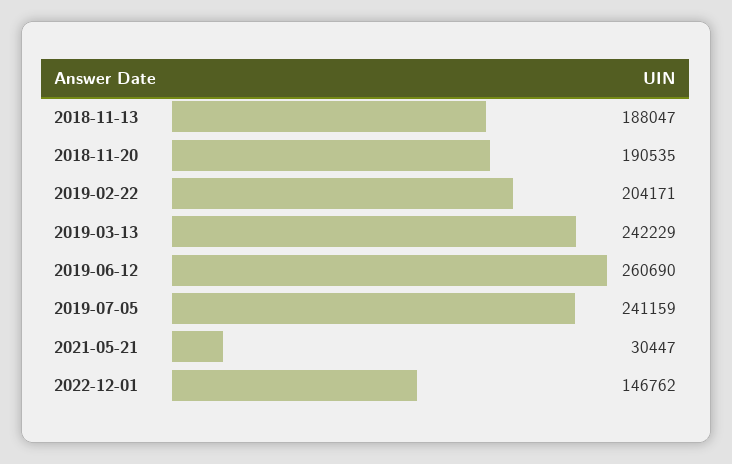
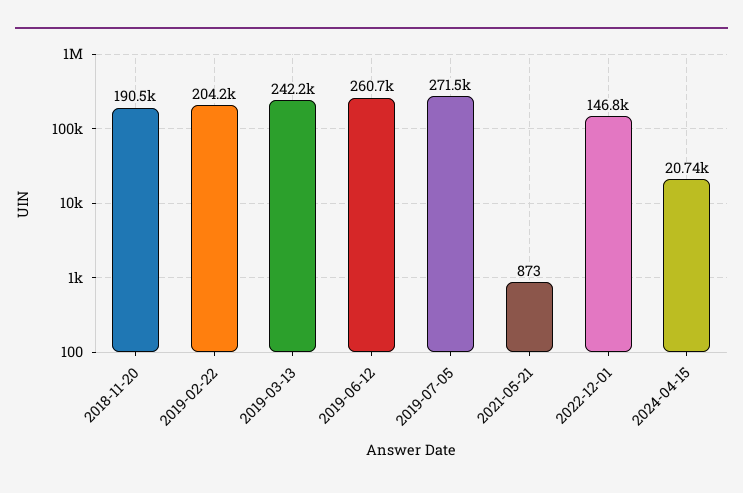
2018-11-13: 188047 -> none
2019-07-05: 241159 -> 271500
2021-05-21: 30447 -> 873
2024-04-15: none -> 20740

